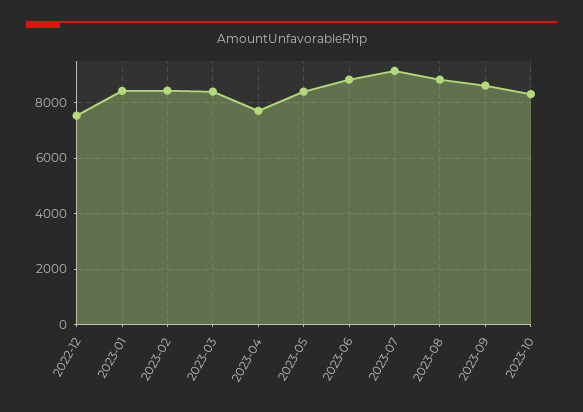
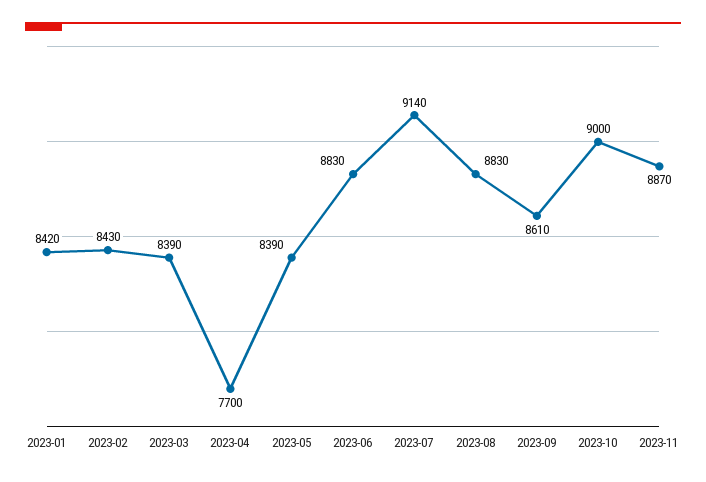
2022-12: 7500 -> none
2023-10: 8250 -> 9000
2023-11: none -> 8870

